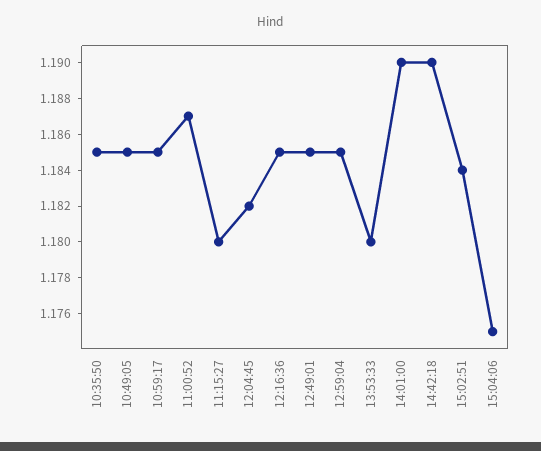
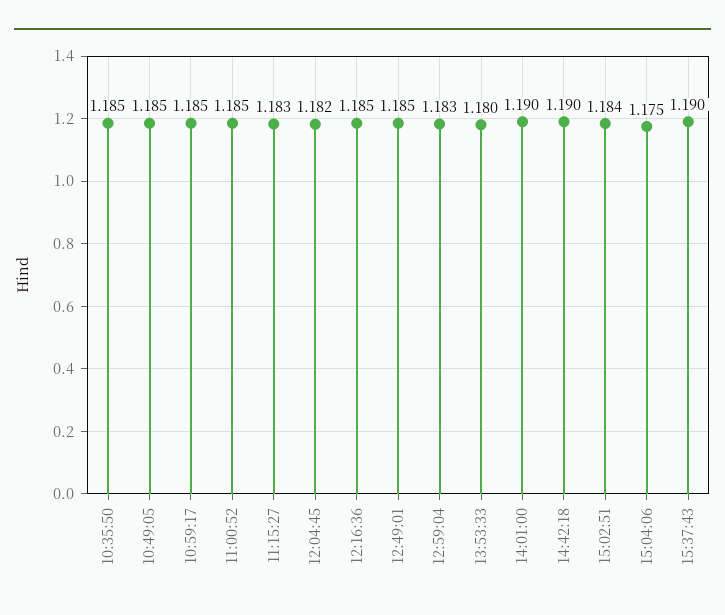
11:00:52: 1.187 -> 1.185
11:15:27: 1.18 -> 1.183
12:59:04: 1.185 -> 1.183
15:37:43: none -> 1.19

